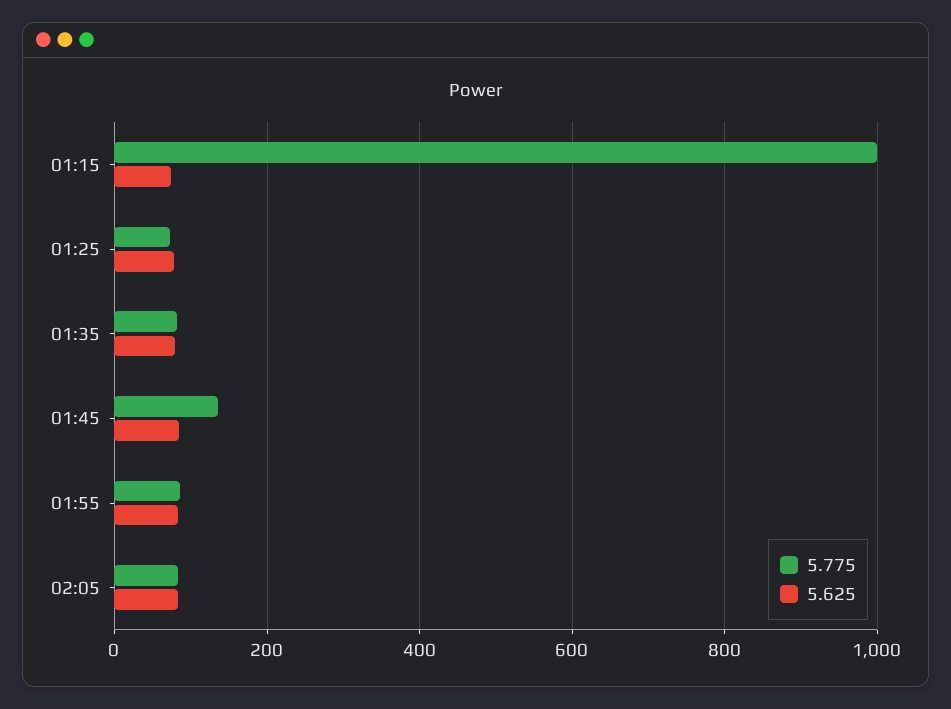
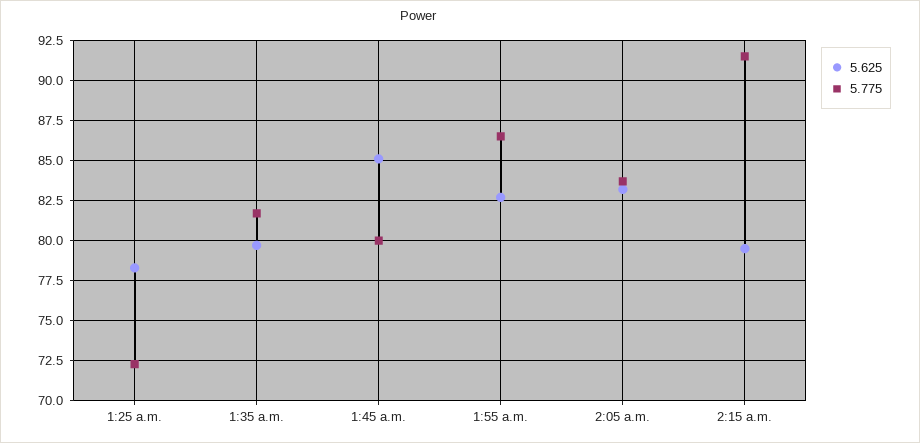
5.775, 01:15: 1000 -> none
5.625, 01:15: 80 -> none
5.775, 01:45: 140 -> 80
5.625, 2:15 a.m.: none -> 79.5
5.775, 2:15 a.m.: none -> 91.5

